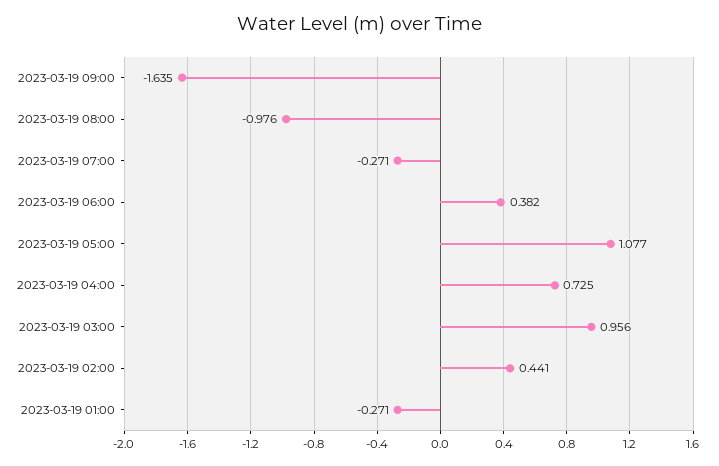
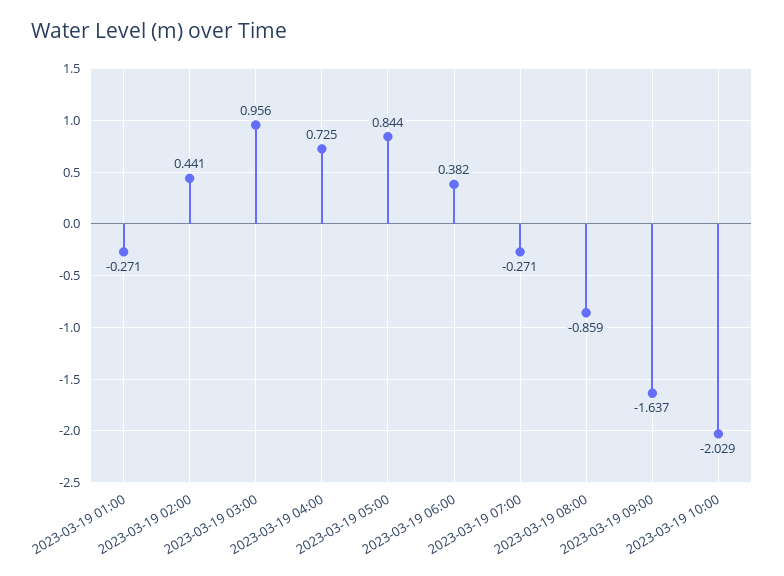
2023-03-19 09:00: -1.635 -> -1.637
2023-03-19 08:00: -0.976 -> -0.859
2023-03-19 05:00: 1.077 -> 0.844
2023-03-19 10:00: none -> -2.029

